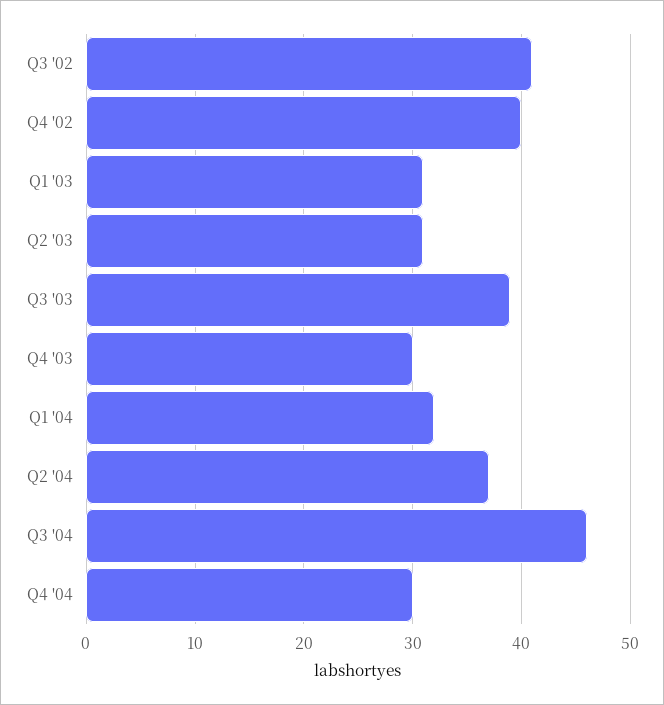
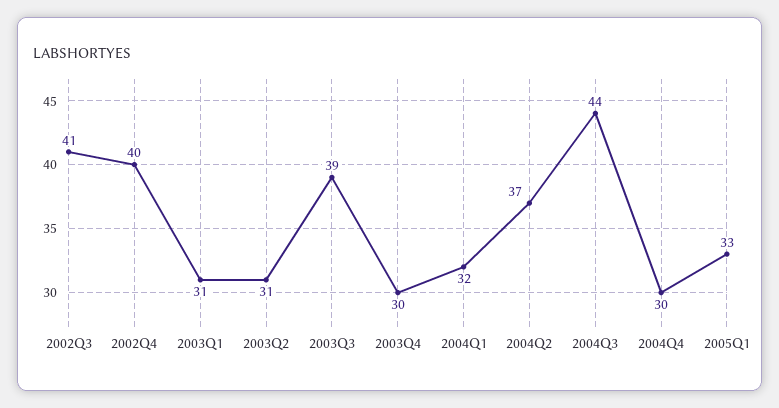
Q3 '04: 46 -> 44
2005Q1: none -> 33

